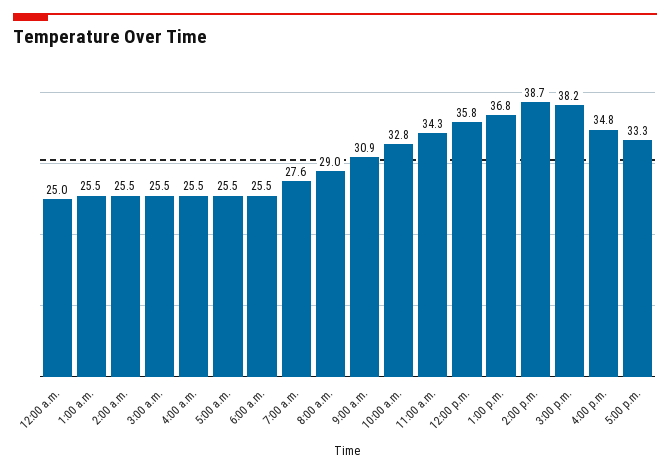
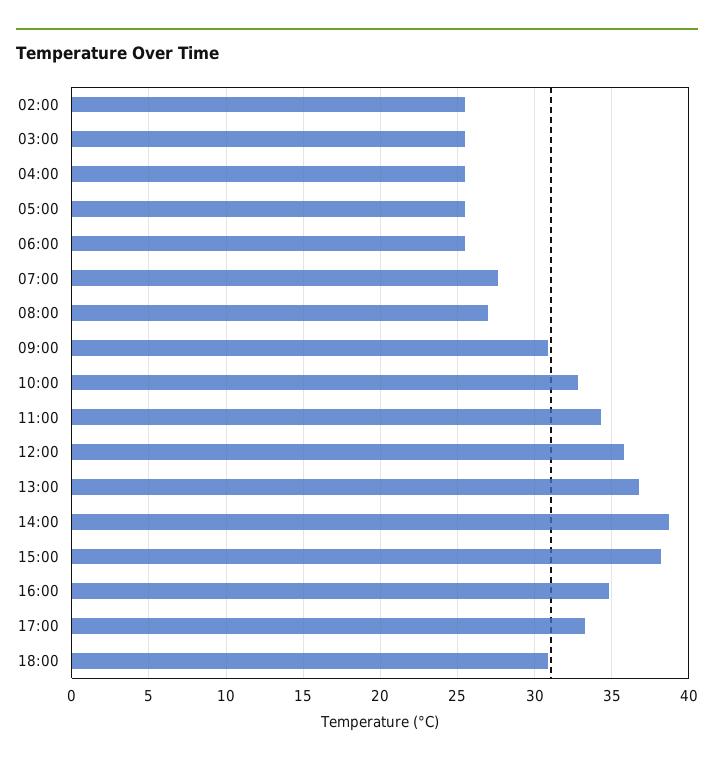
12:00 a.m.: 25 -> none
1:00 a.m.: 25.5 -> none
8:00 a.m.: 29 -> 27
18:00: none -> 31

